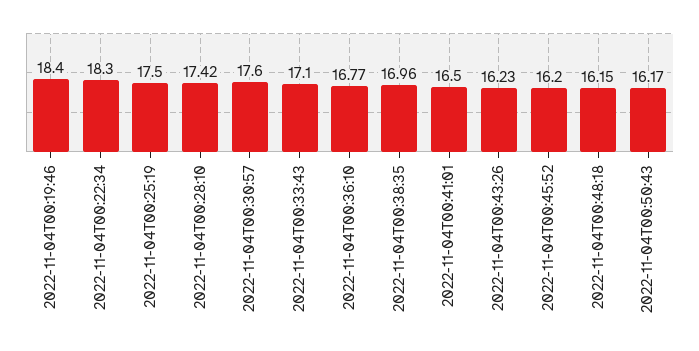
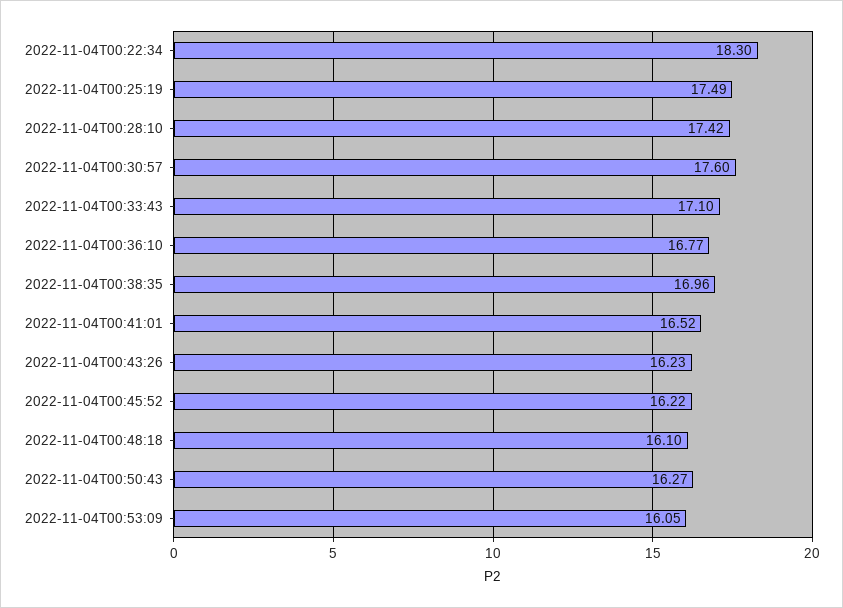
2022-11-04T00:19:46: 18.4 -> none
2022-11-04T00:25:19: 17.5 -> 17.49
2022-11-04T00:41:01: 16.5 -> 16.52
2022-11-04T00:45:52: 16.2 -> 16.22
2022-11-04T00:48:18: 16.15 -> 16.1
2022-11-04T00:50:43: 16.17 -> 16.27
2022-11-04T00:53:09: none -> 16.05

